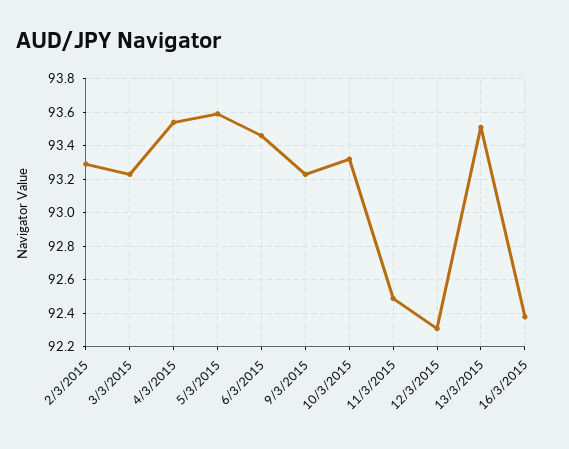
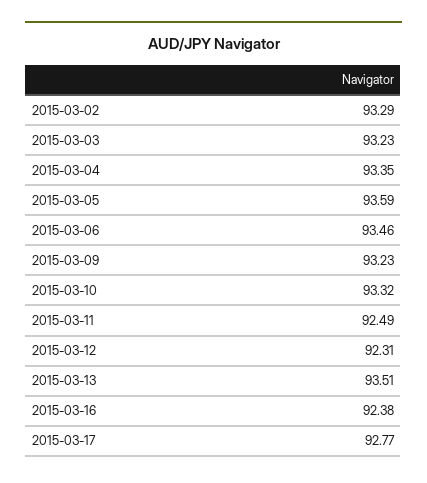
4/3/2015: 93.55 -> 93.35
2015-03-17: none -> 92.77

